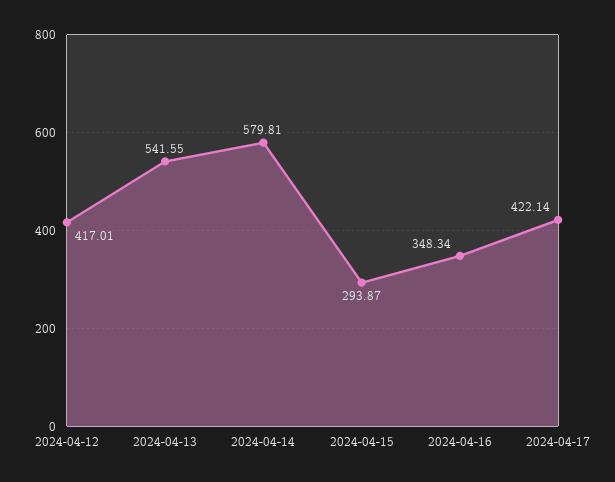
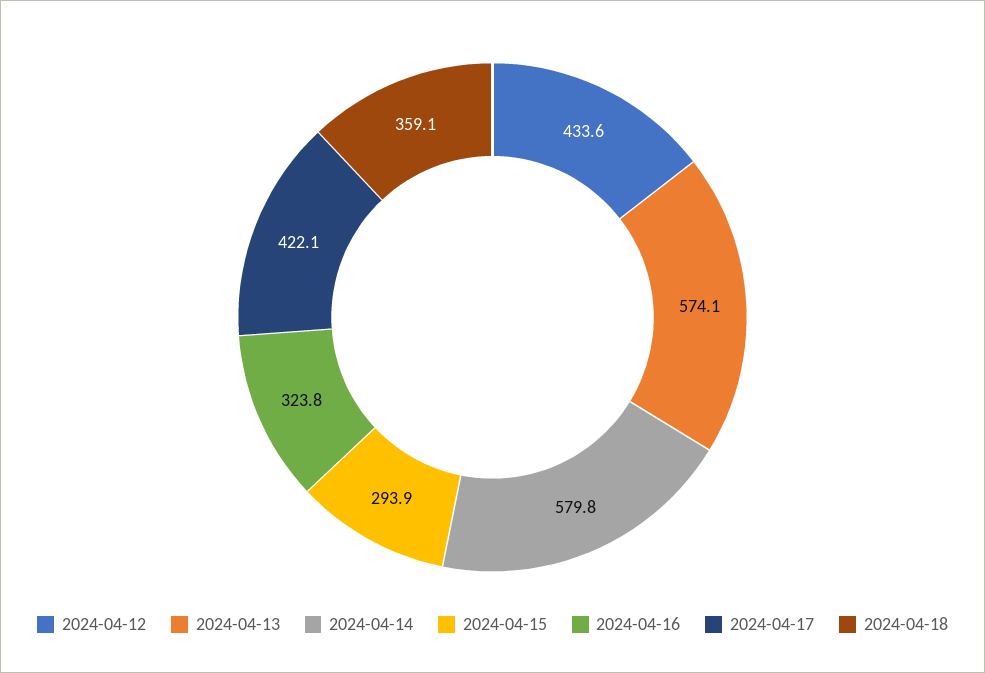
2024-04-12: 417.01 -> 433.6
2024-04-13: 541.55 -> 574.1
2024-04-16: 348.34 -> 323.8
2024-04-18: none -> 359.1

